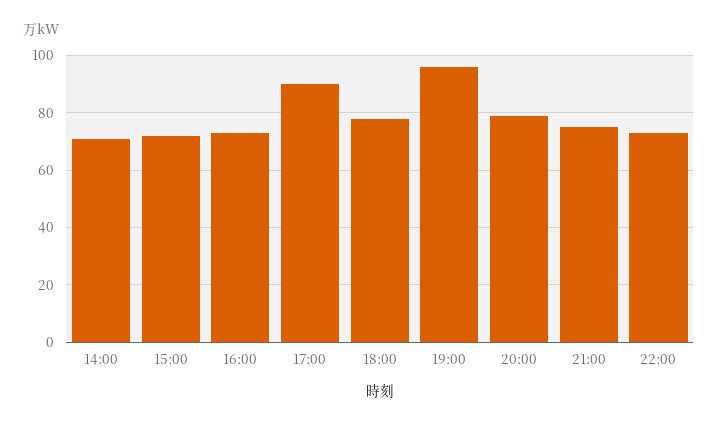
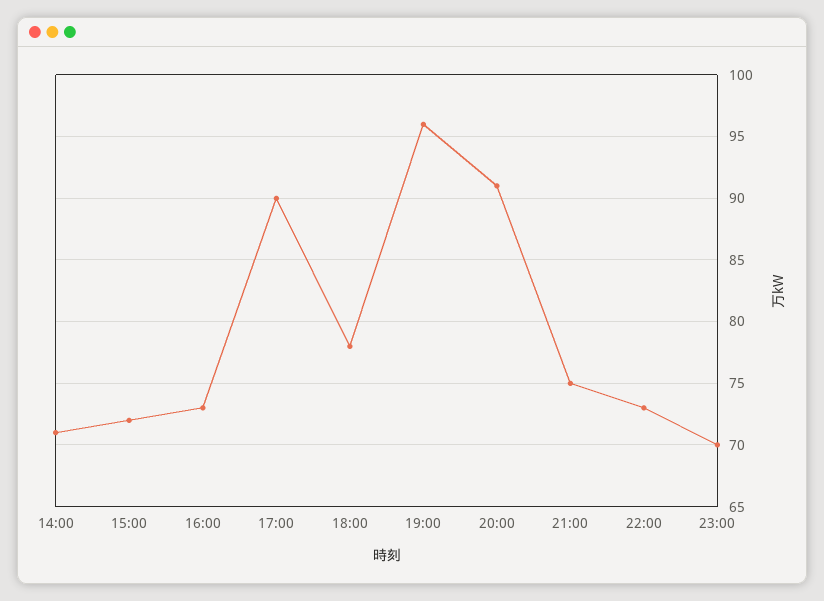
20:00: 80 -> 91
23:00: none -> 70

